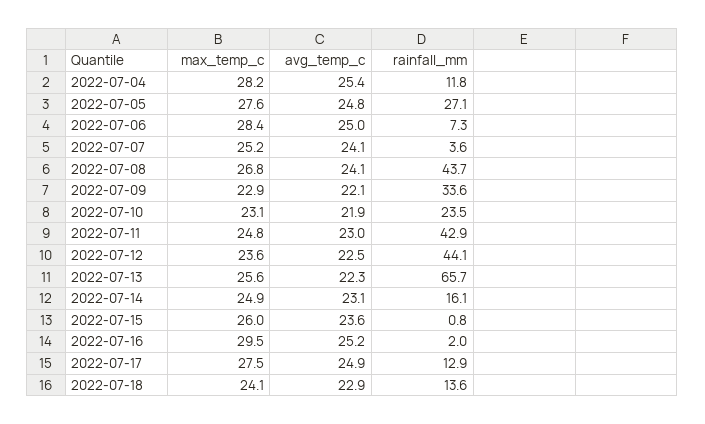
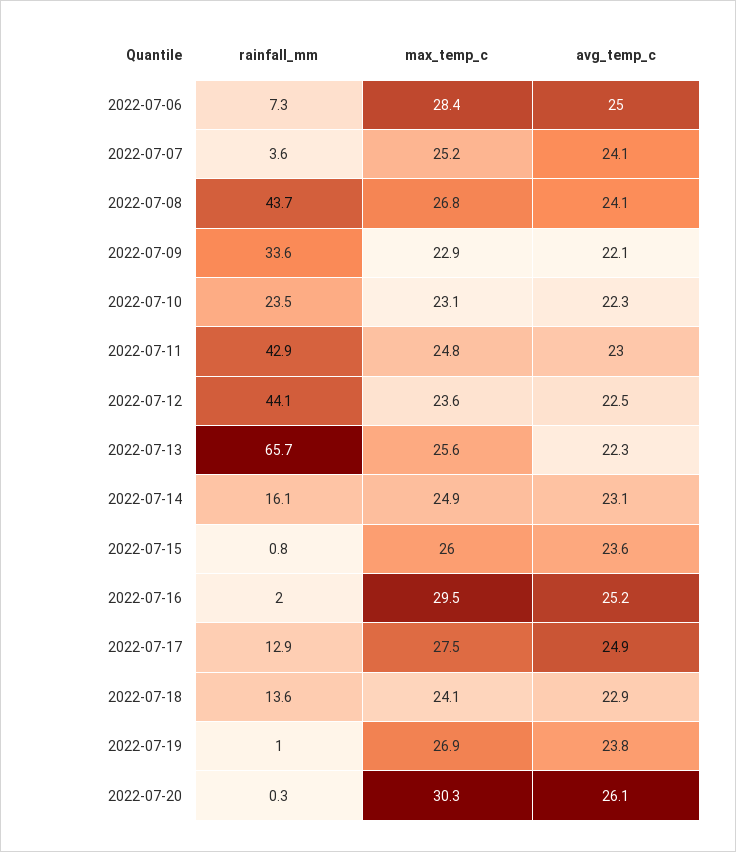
max_temp_c, 2022-07-04: 28.2 -> none
avg_temp_c, 2022-07-04: 25.4 -> none
rainfall_mm, 2022-07-04: 11.8 -> none
max_temp_c, 2022-07-05: 27.6 -> none
avg_temp_c, 2022-07-05: 24.8 -> none
rainfall_mm, 2022-07-05: 27.1 -> none
avg_temp_c, 2022-07-10: 21.9 -> 22.3
rainfall_mm, 2022-07-19: none -> 1
max_temp_c, 2022-07-19: none -> 26.9
avg_temp_c, 2022-07-19: none -> 23.8
rainfall_mm, 2022-07-20: none -> 0.3
max_temp_c, 2022-07-20: none -> 30.3
avg_temp_c, 2022-07-20: none -> 26.1

